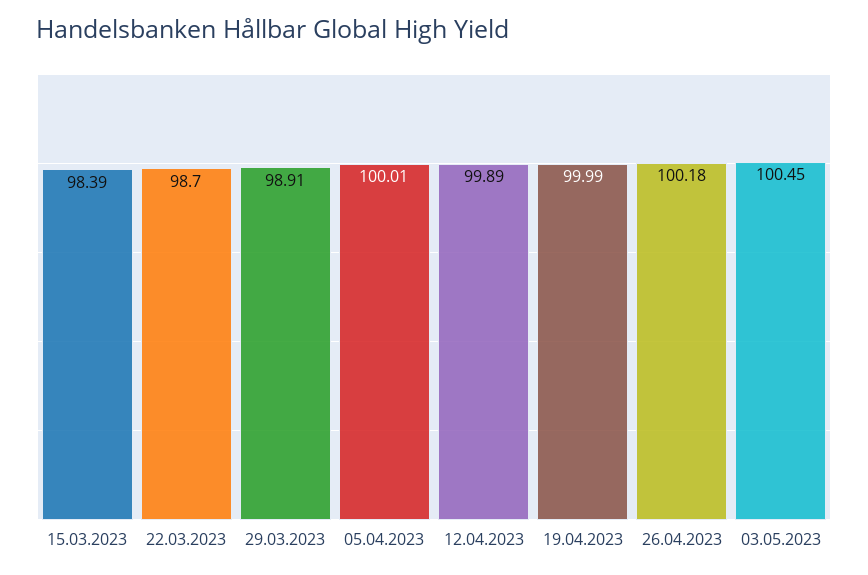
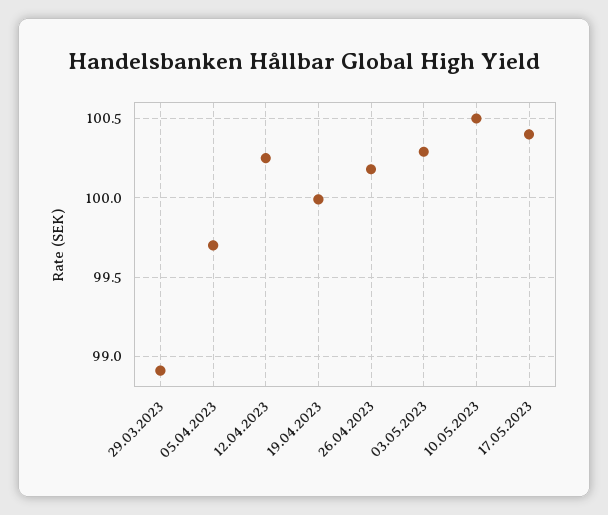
15.03.2023: 98.39 -> none
22.03.2023: 98.7 -> none
05.04.2023: 100.01 -> 99.7
12.04.2023: 99.89 -> 100.25
03.05.2023: 100.45 -> 100.3
10.05.2023: none -> 100.5
17.05.2023: none -> 100.4

